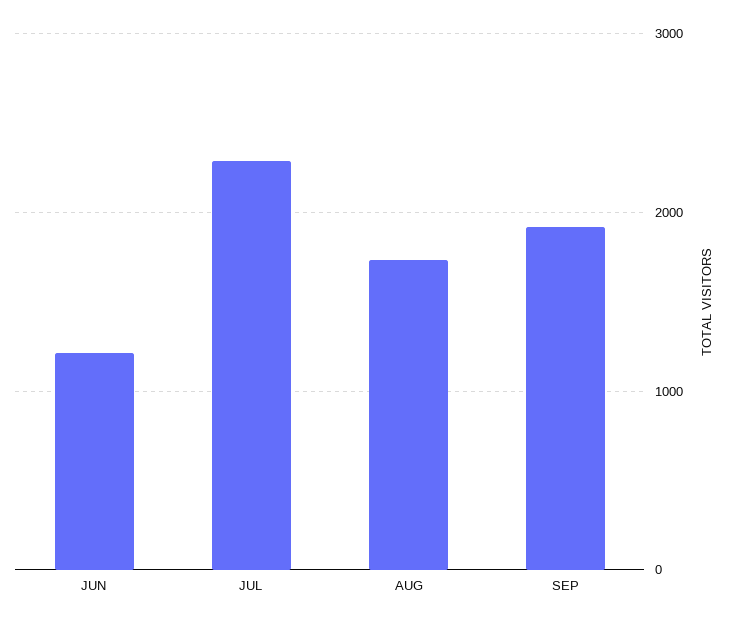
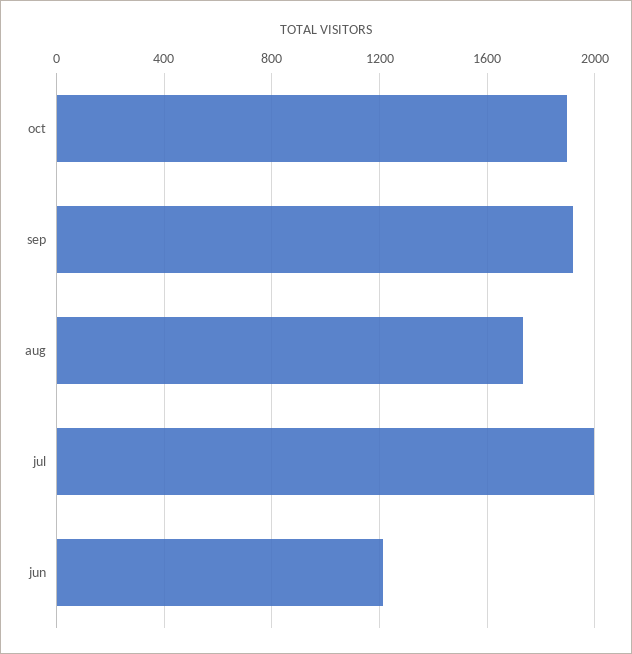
JUL: 2300 -> 2000
oct: none -> 1900

